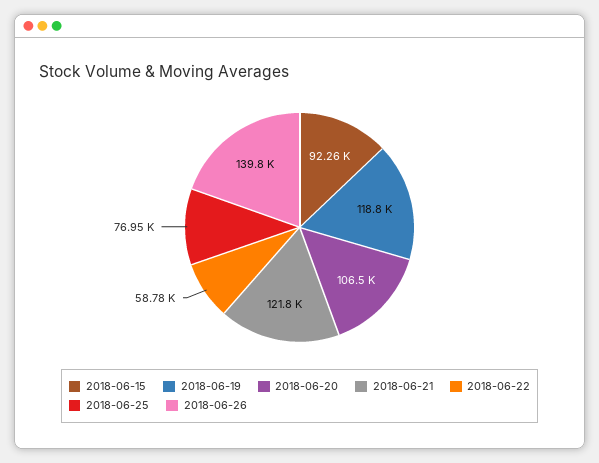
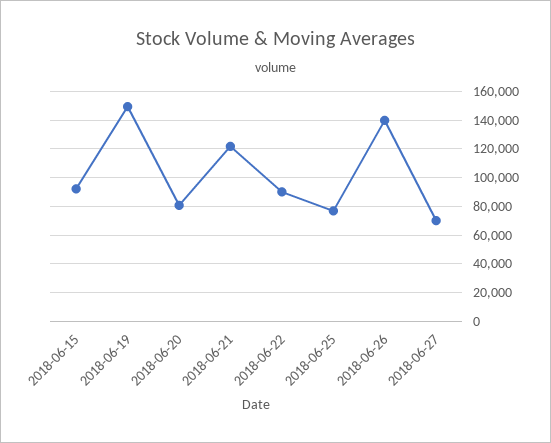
2018-06-19: 118800 -> 150000
2018-06-20: 106500 -> 80000
2018-06-22: 58780 -> 90000
2018-06-27: none -> 70000

